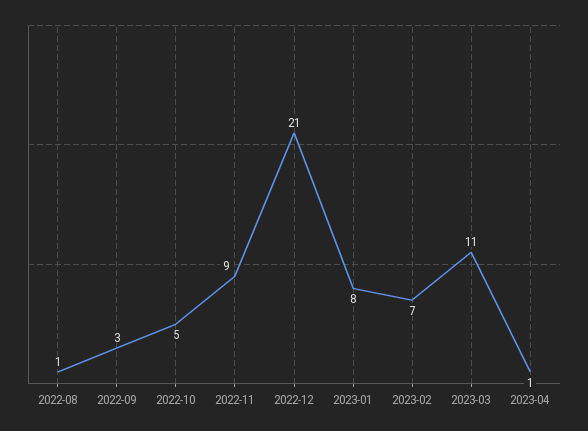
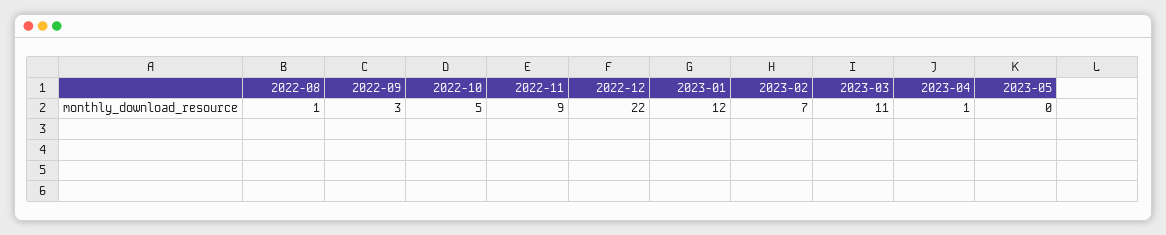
2022-12: 21 -> 22
2023-01: 8 -> 12
2023-05: none -> 0

